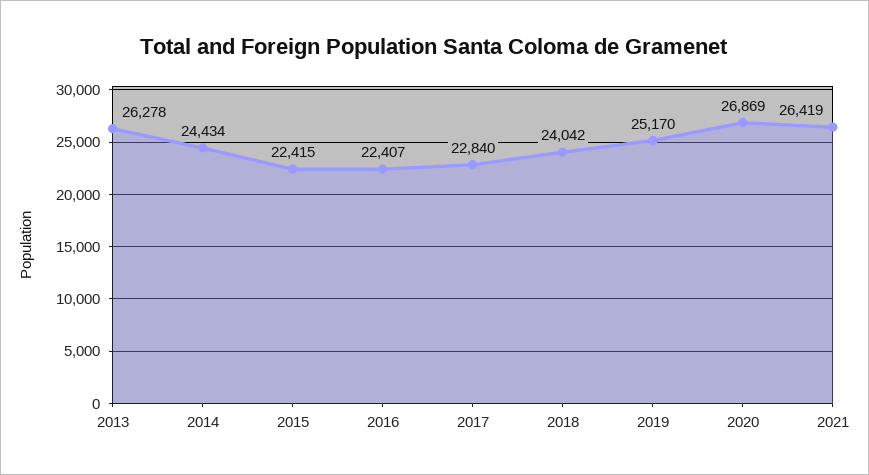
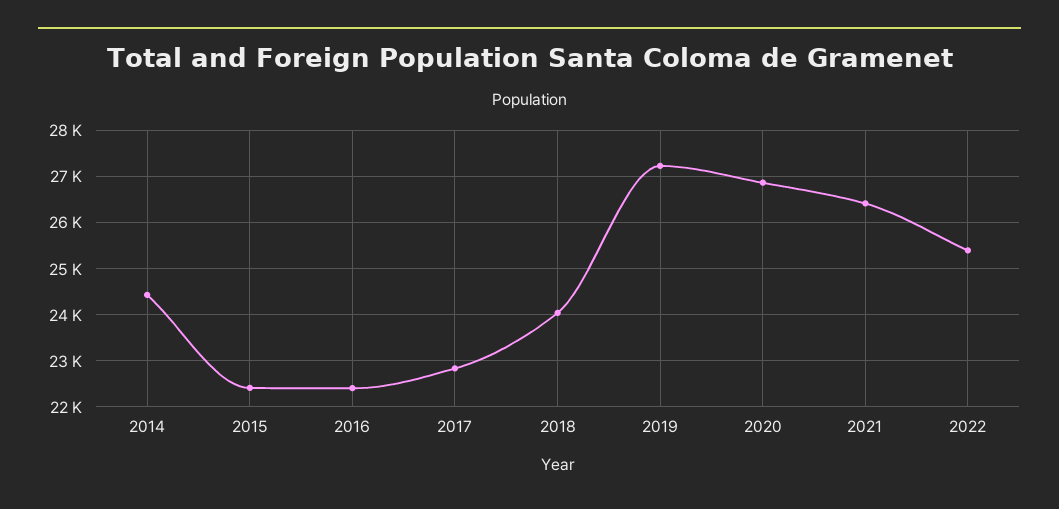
2013: 26278 -> none
2019: 25170 -> 27200
2022: none -> 25400

